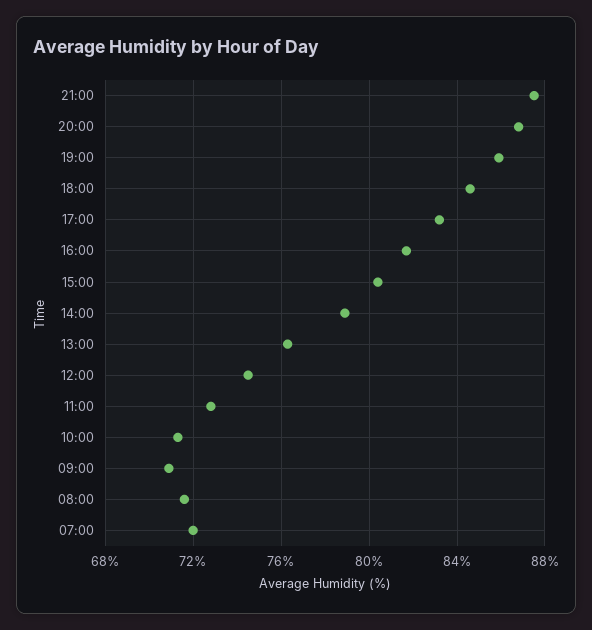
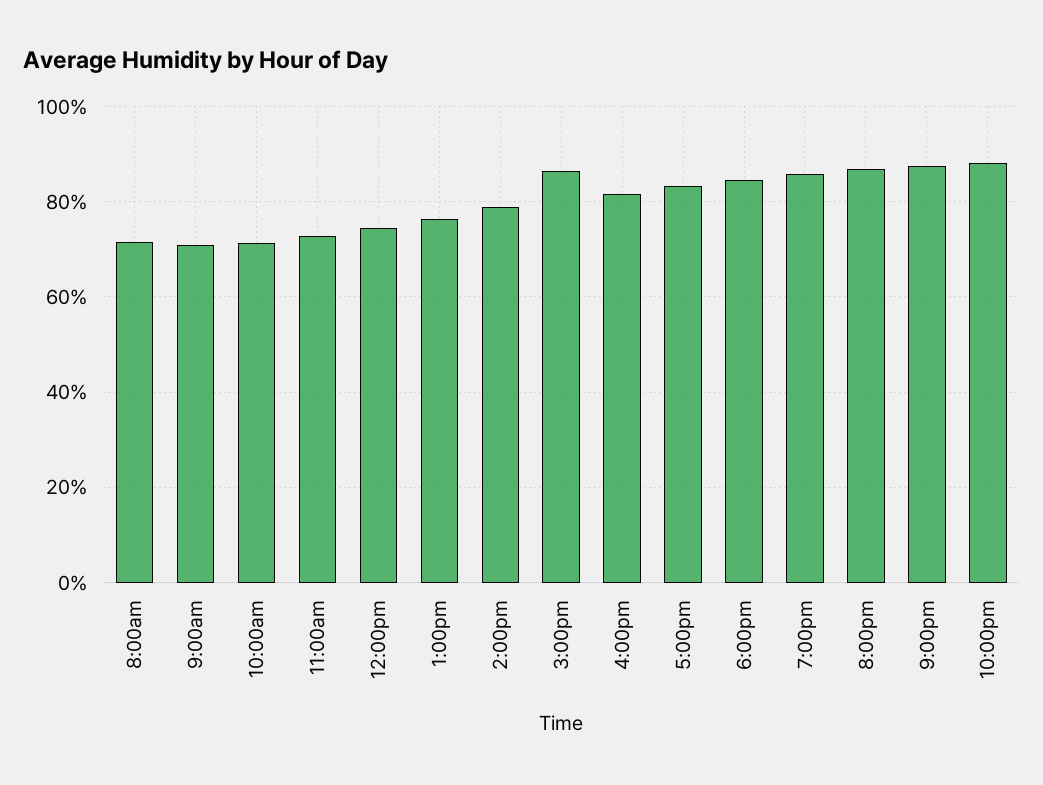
15:00: 80.5 -> 86
07:00: 72 -> none
10:00pm: none -> 88

